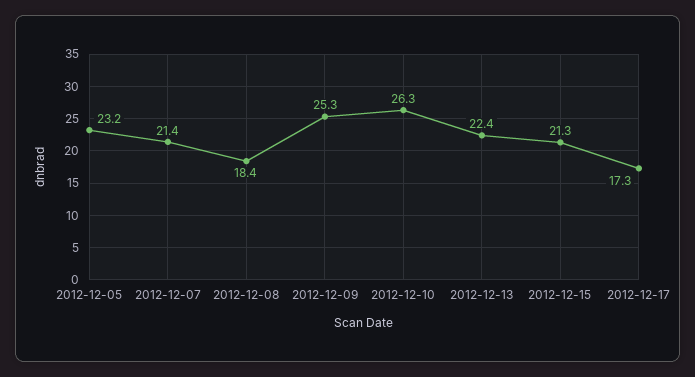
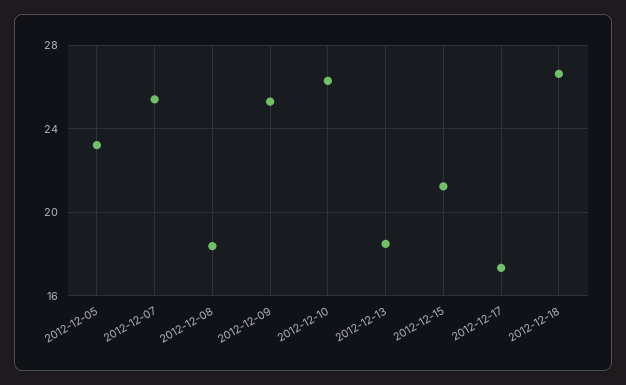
2012-12-07: 21.4 -> 25.5
2012-12-13: 22.4 -> 18.5
2012-12-18: none -> 26.5

